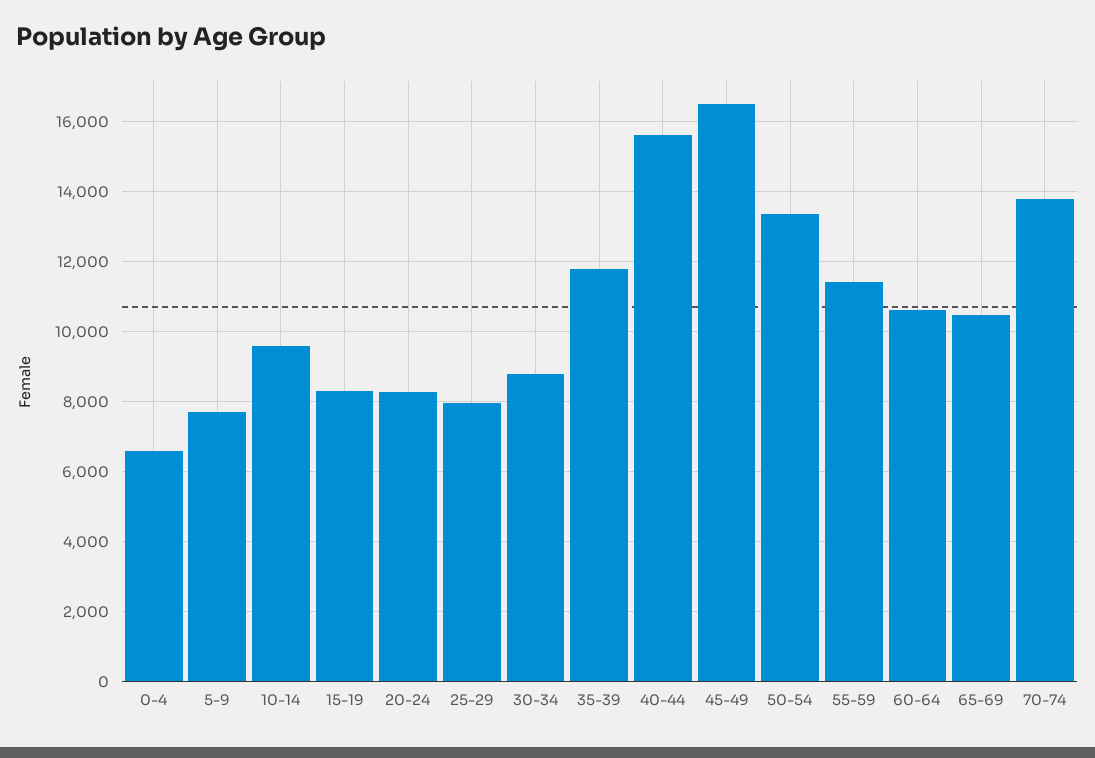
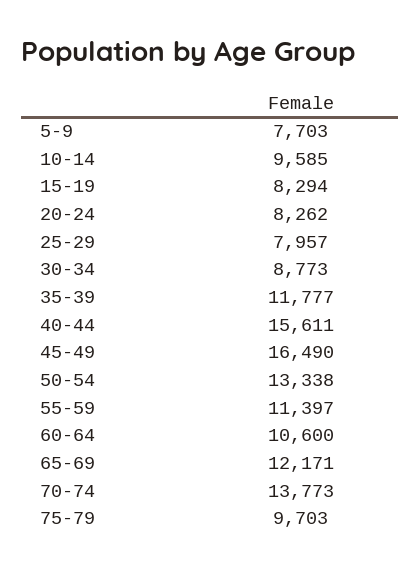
0-4: 6600 -> none
65-69: 10400 -> 12171
75-79: none -> 9703

